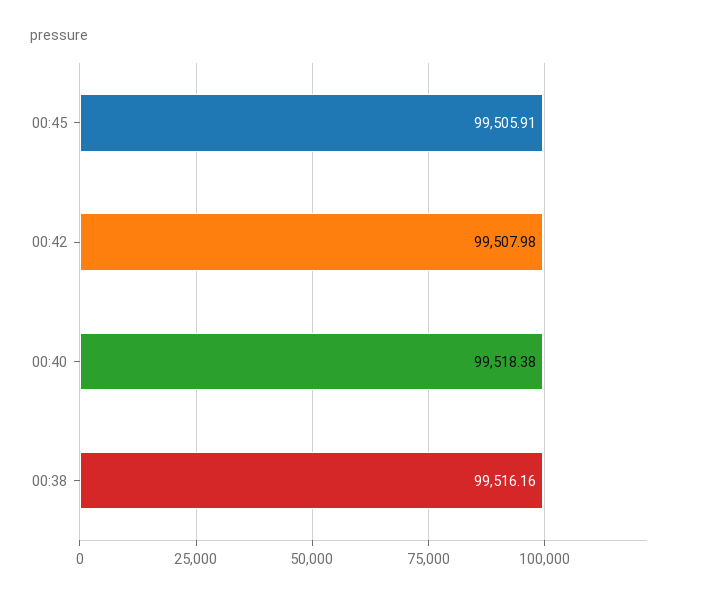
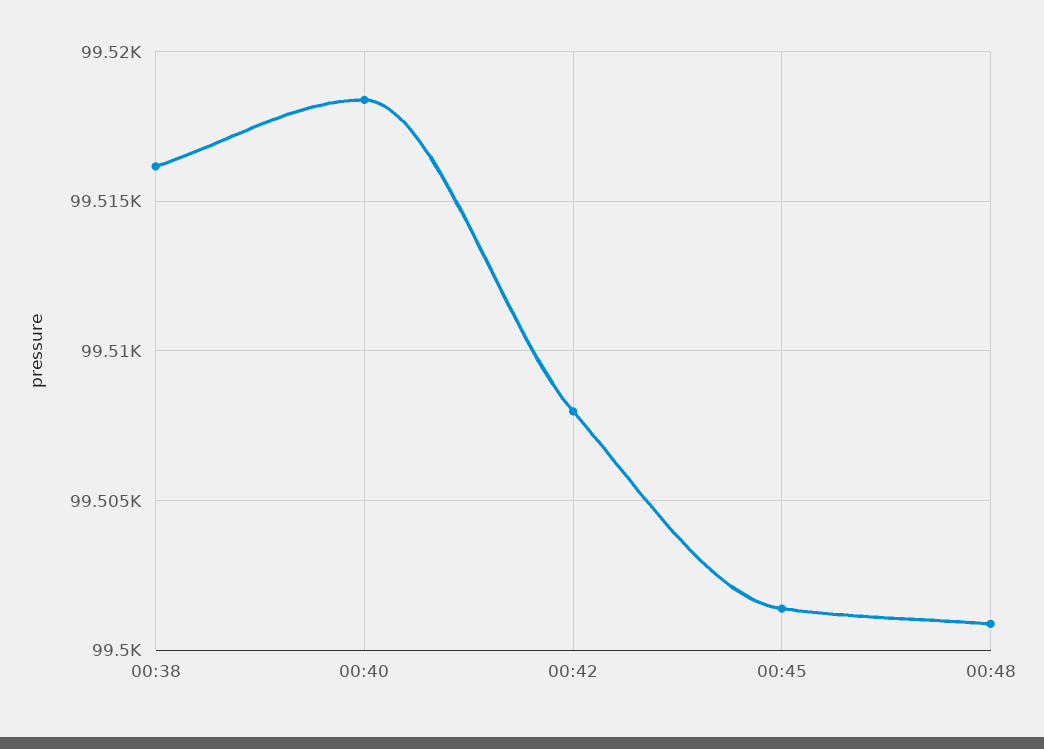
00:45: 99505.91 -> 99501.5
00:48: none -> 99501

